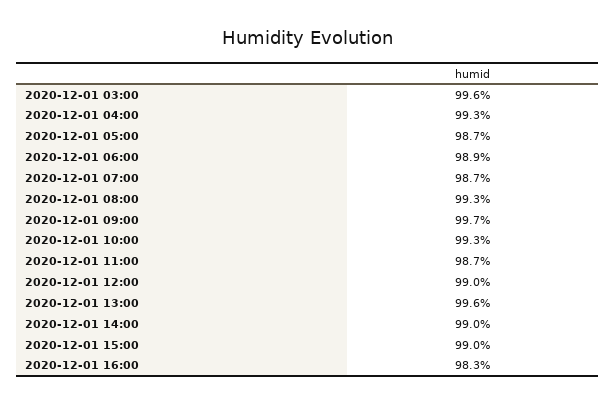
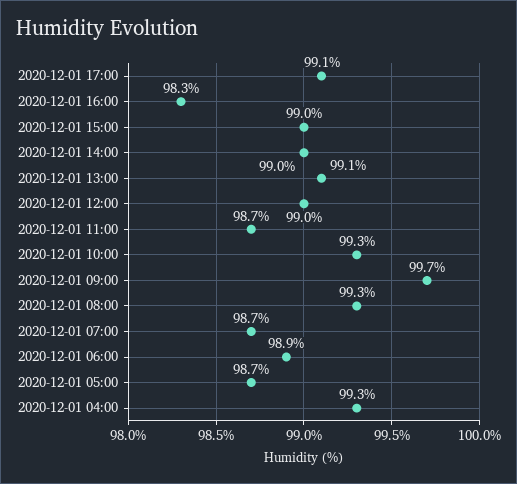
2020-12-01 03:00: 99.6 -> none
2020-12-01 13:00: 99.6 -> 99.1
2020-12-01 17:00: none -> 99.1

